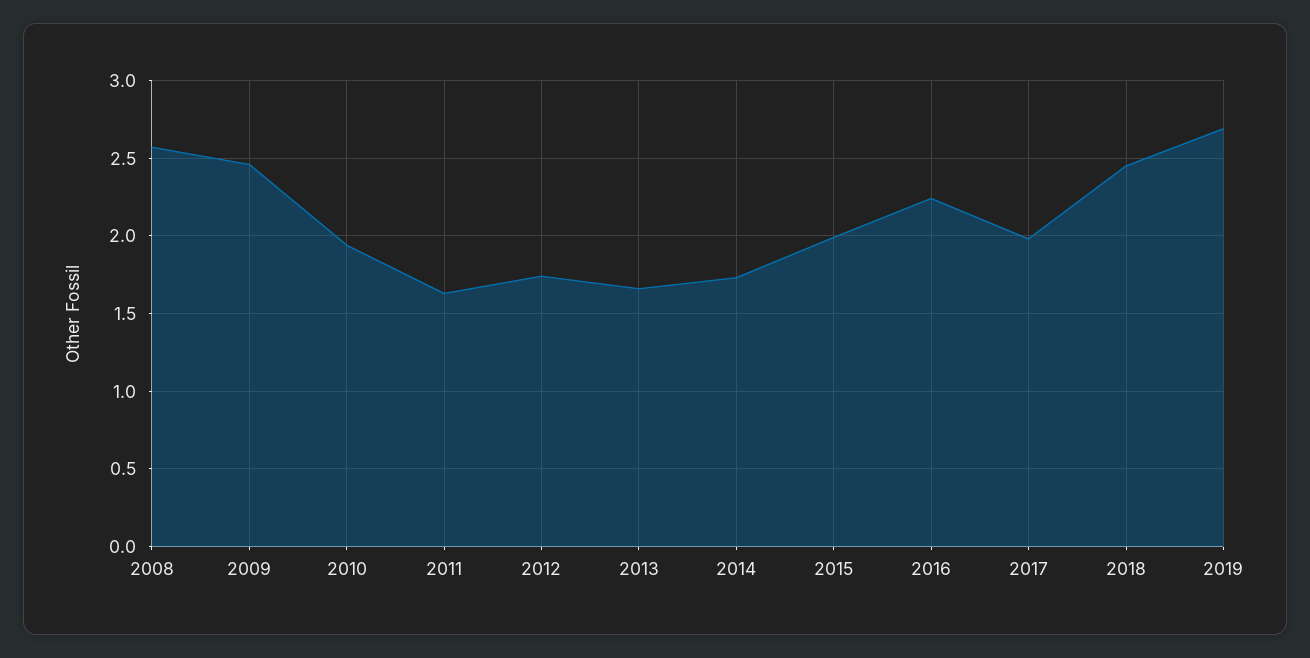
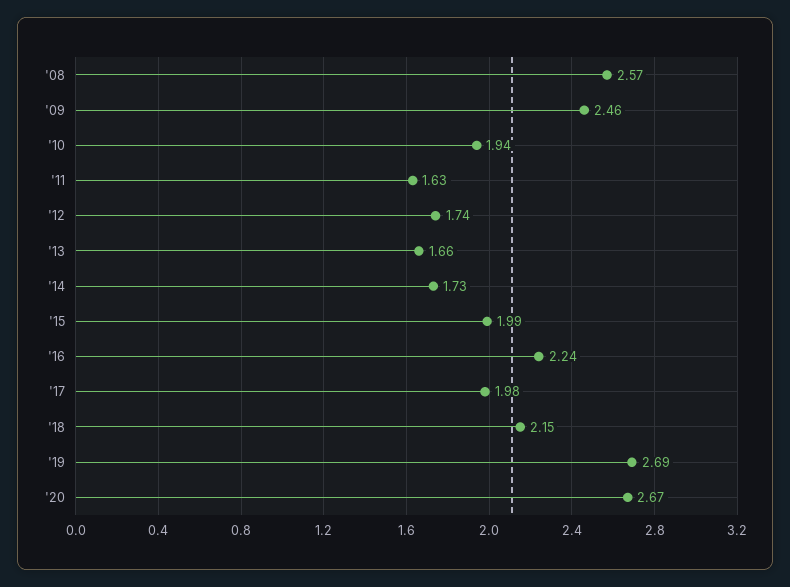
2018: 2.45 -> 2.15
'20: none -> 2.67

